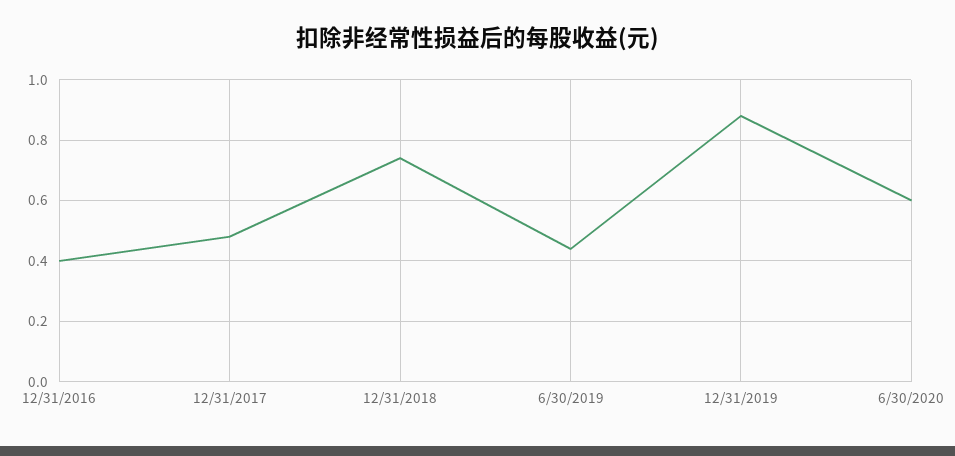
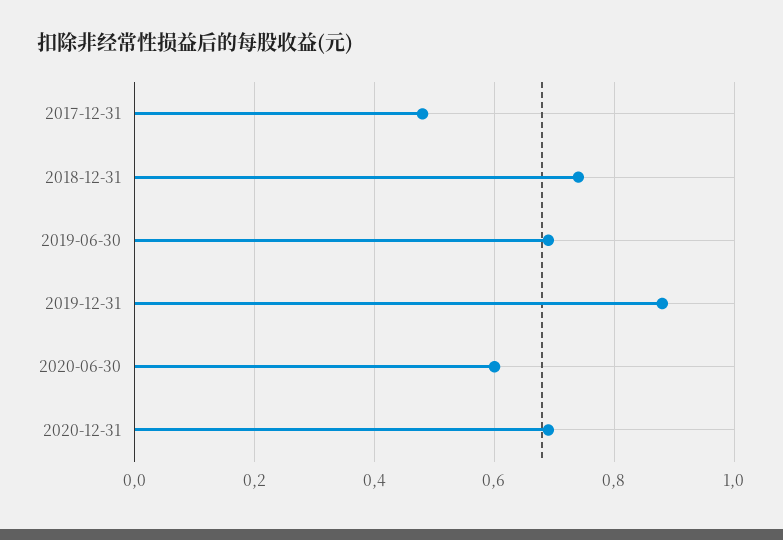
12/31/2016: 0.4 -> none
6/30/2019: 0.45 -> 0.7
2020-12-31: none -> 0.7

